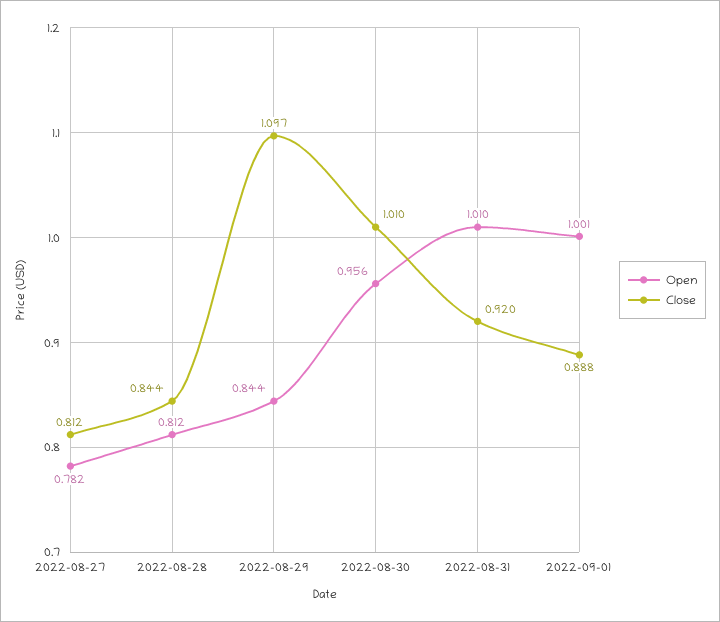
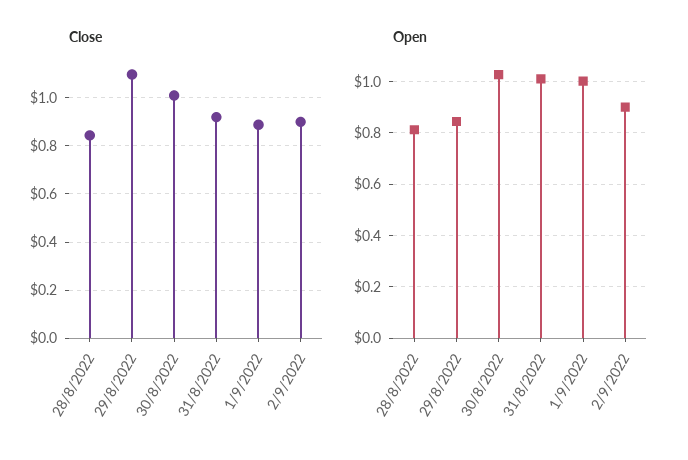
Open, 2022-08-27: 0.782 -> none
Close, 2022-08-27: 0.812 -> none
Open, 2022-08-30: 0.956 -> 1.025
Close, 2/9/2022: none -> 0.9
Open, 2/9/2022: none -> 0.9

